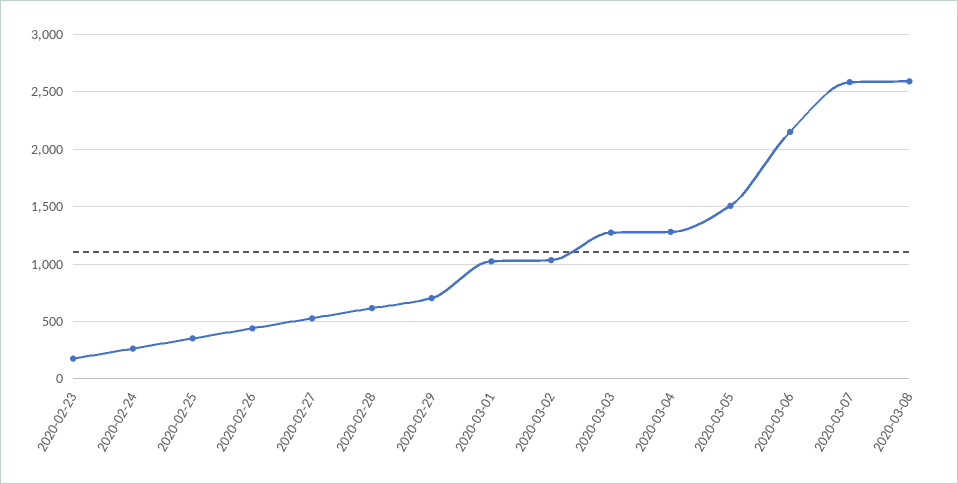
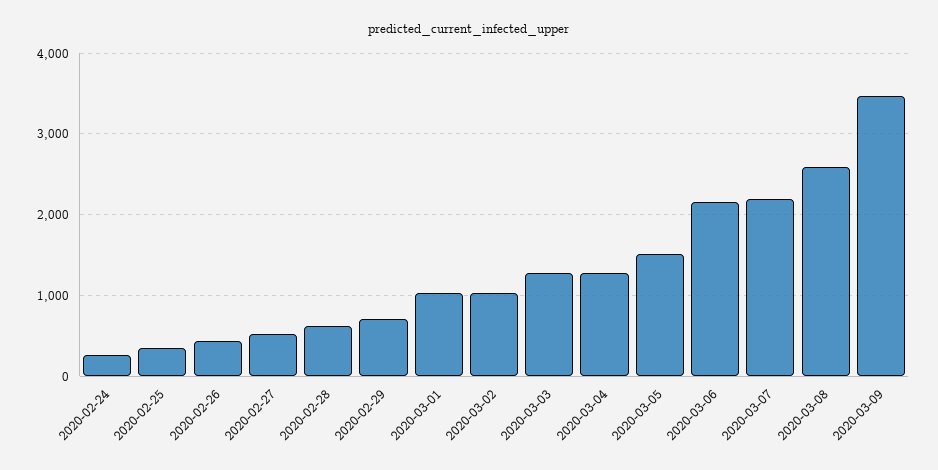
2020-02-23: 200 -> none
2020-03-07: 2600 -> 2200
2020-03-09: none -> 3500

